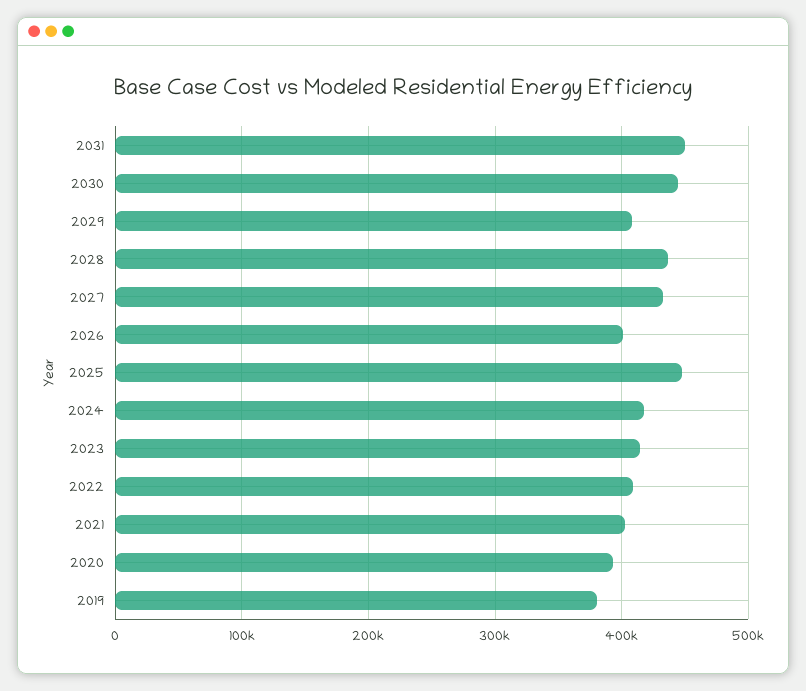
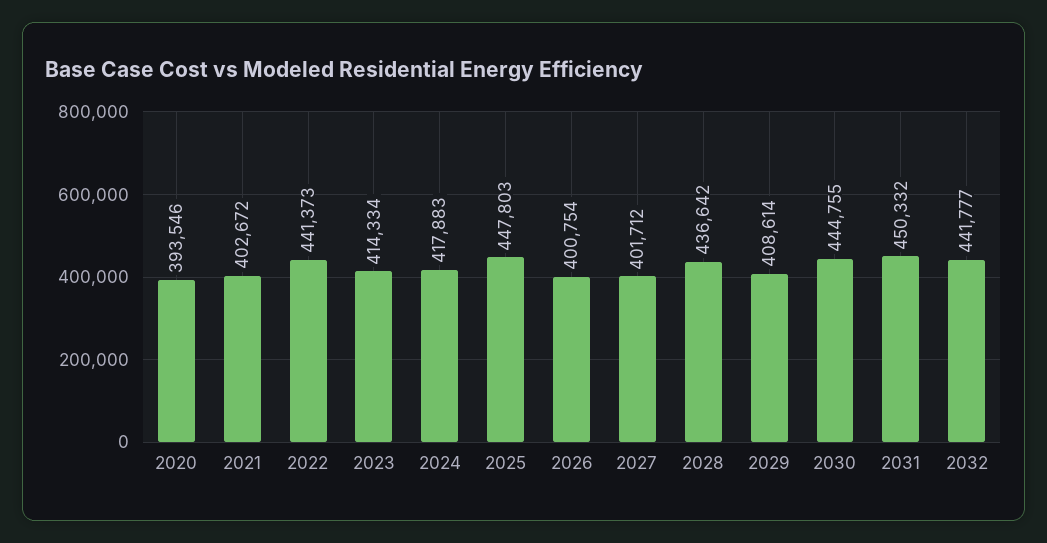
2027: 430000 -> 401712
2022: 410000 -> 441373
2019: 380000 -> none
2032: none -> 441777

